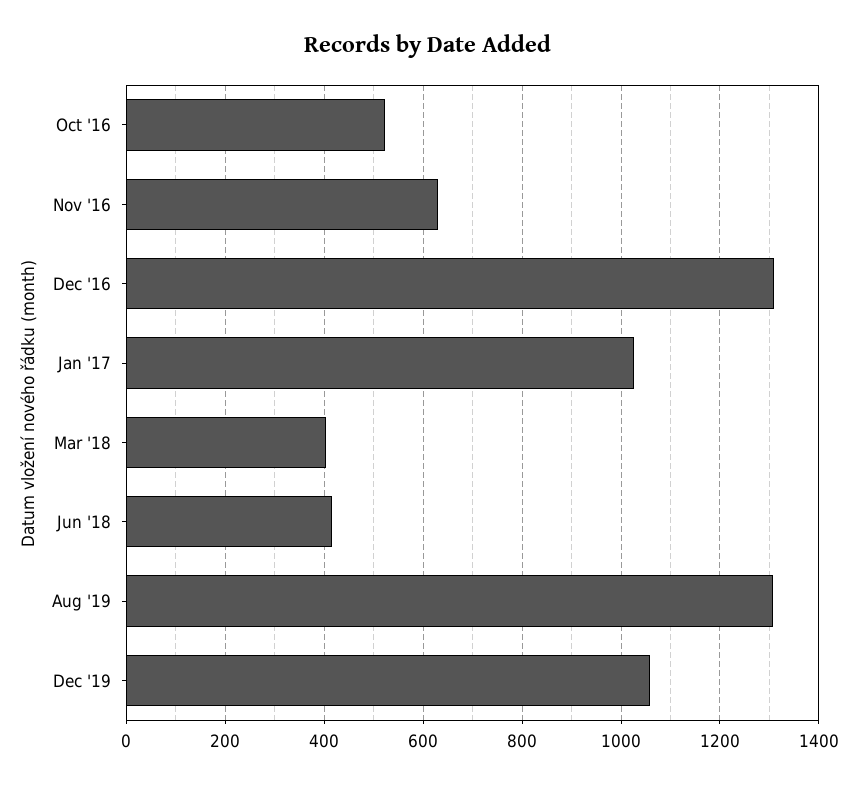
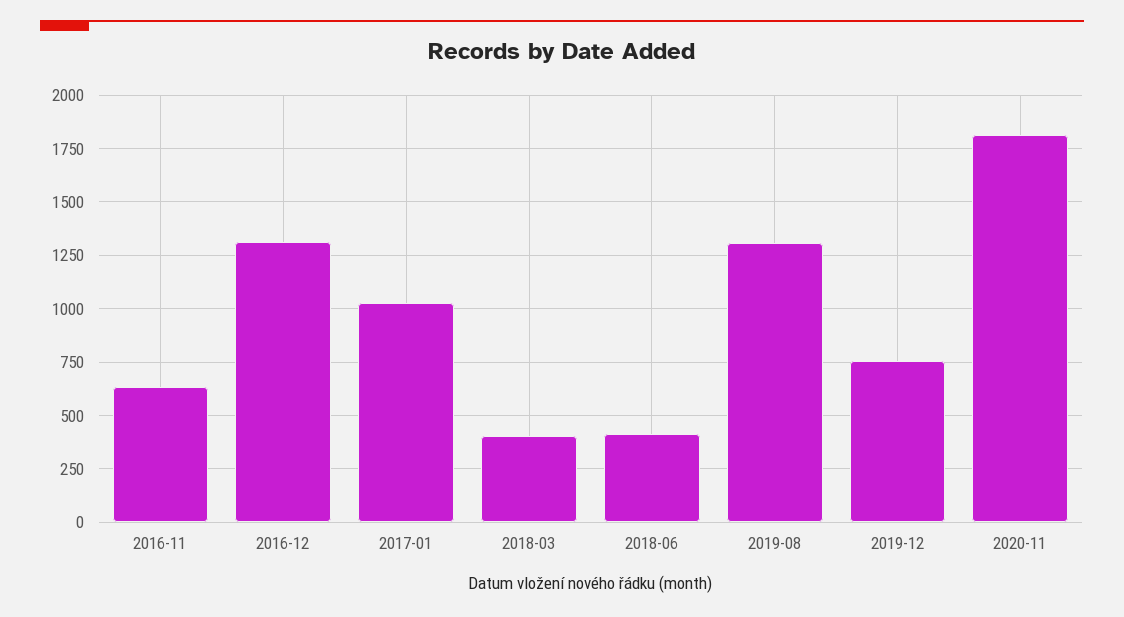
Oct '16: 520 -> none
Dec '19: 1060 -> 750
2020-11: none -> 1800

